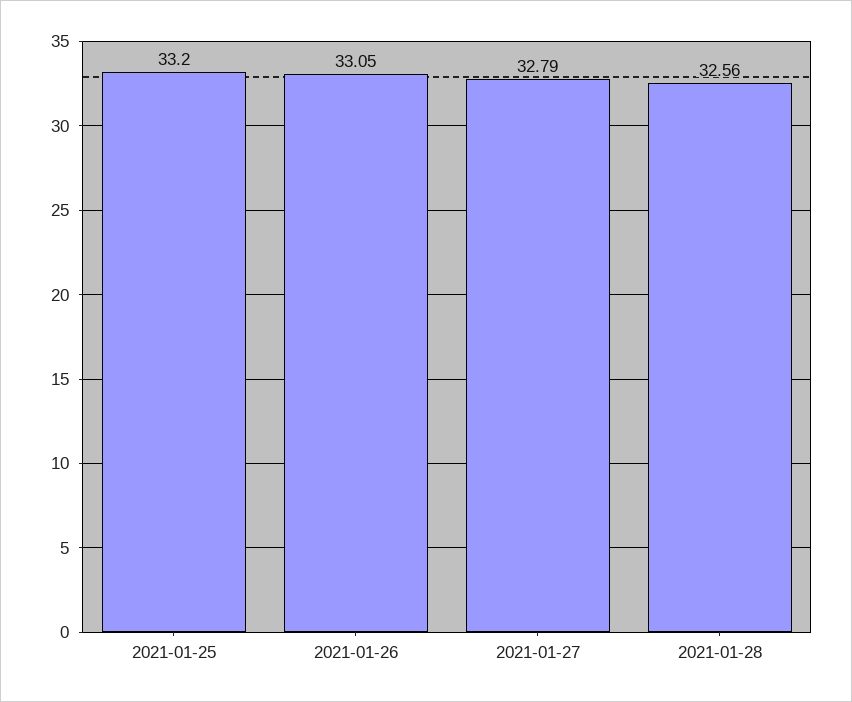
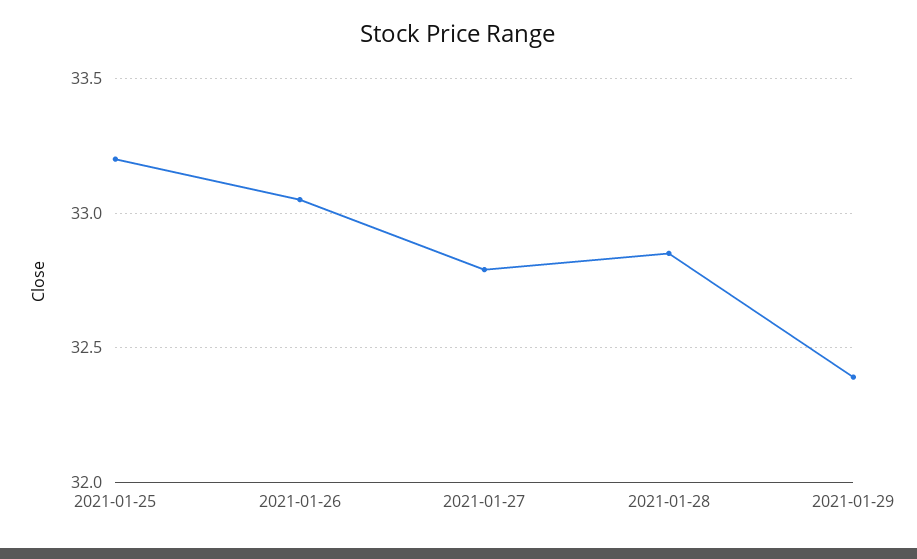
2021-01-28: 32.56 -> 32.85
2021-01-29: none -> 32.4

